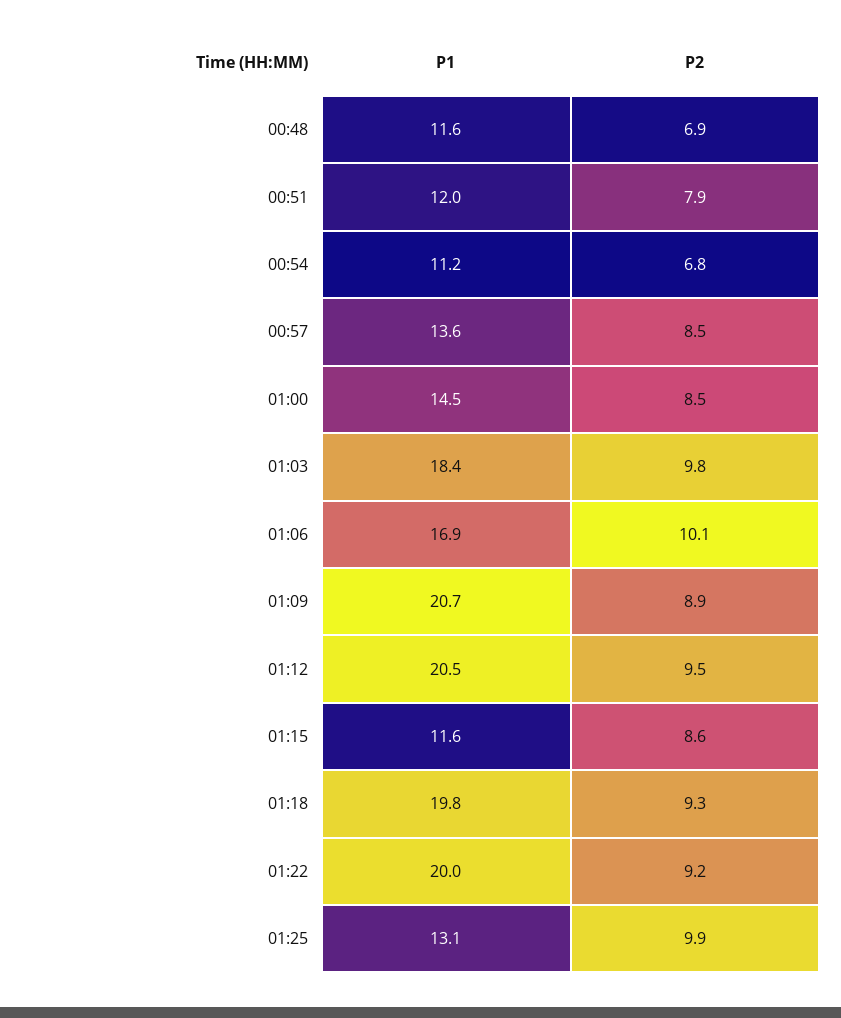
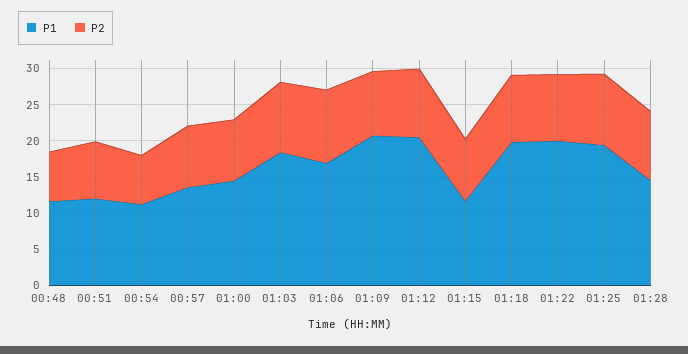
P1, 01:25: 13.1 -> 20
P1, 01:28: none -> 15
P2, 01:28: none -> 10

